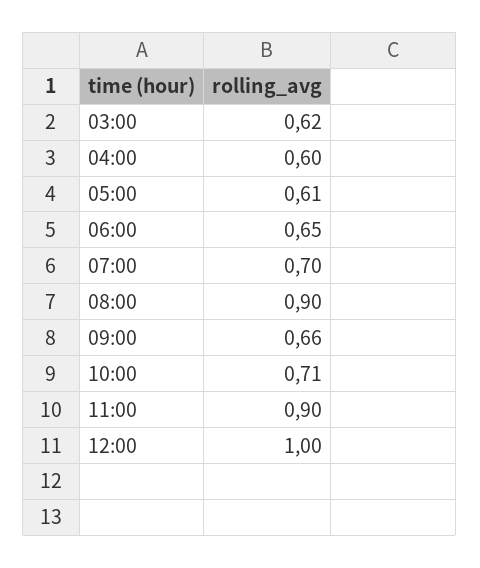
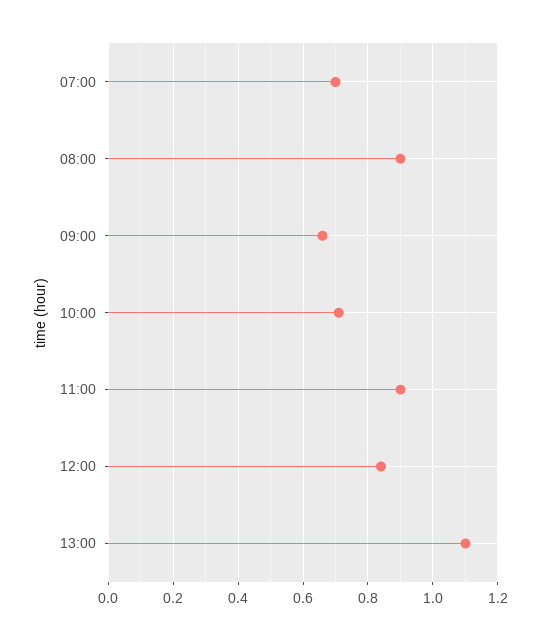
03:00: 0.62 -> none
04:00: 0.6 -> none
05:00: 0.61 -> none
06:00: 0.65 -> none
12:00: 1 -> 0.85
13:00: none -> 1.1

